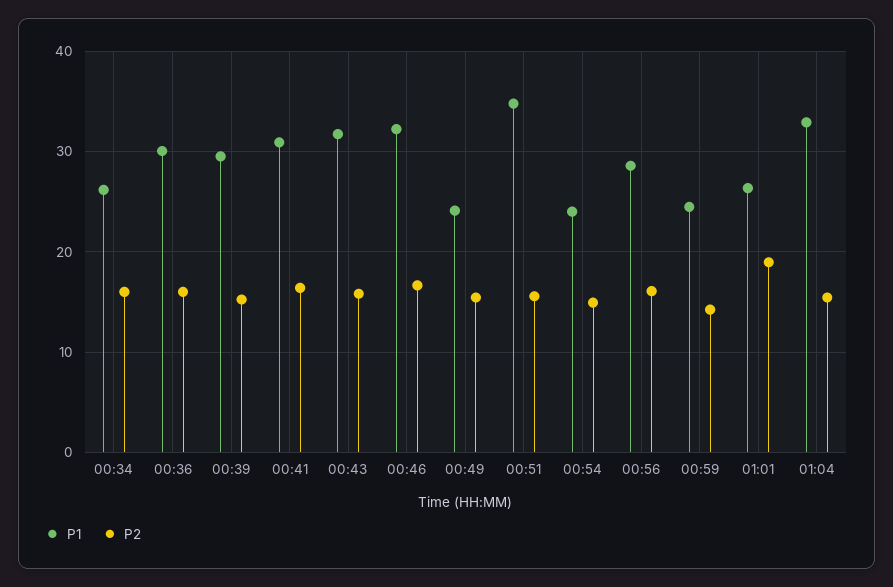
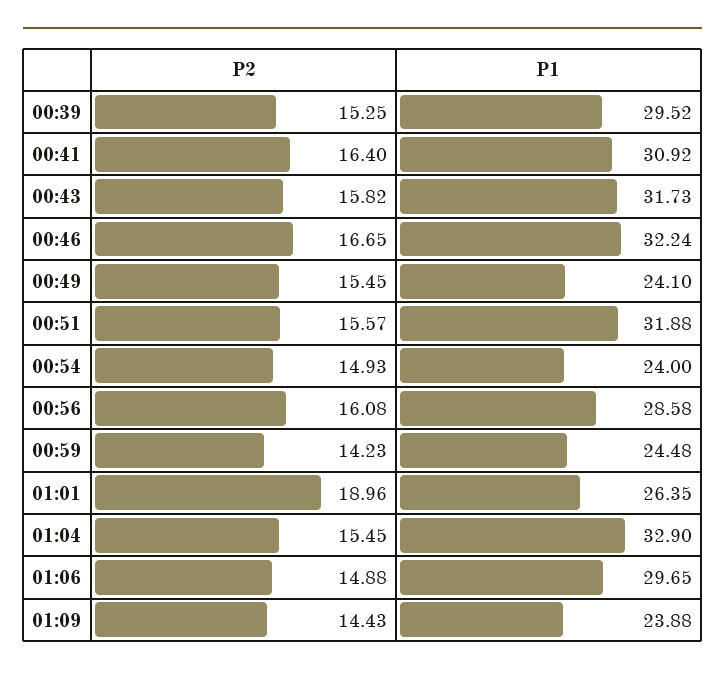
P1, 00:34: 26 -> none
P2, 00:34: 16 -> none
P1, 00:36: 30 -> none
P2, 00:36: 16 -> none
P1, 00:51: 35 -> 31.88
P2, 01:06: none -> 14.88
P1, 01:06: none -> 29.65
P2, 01:09: none -> 14.43
P1, 01:09: none -> 23.88

